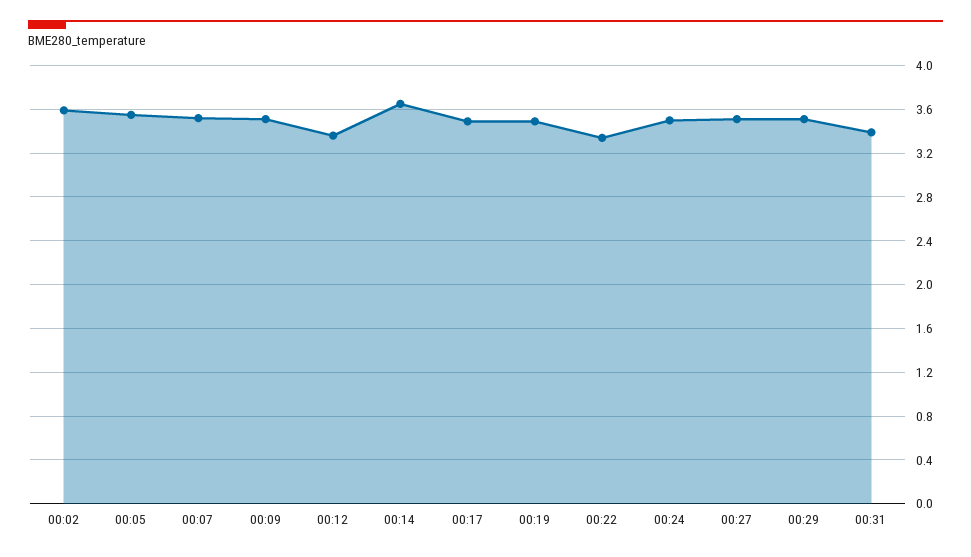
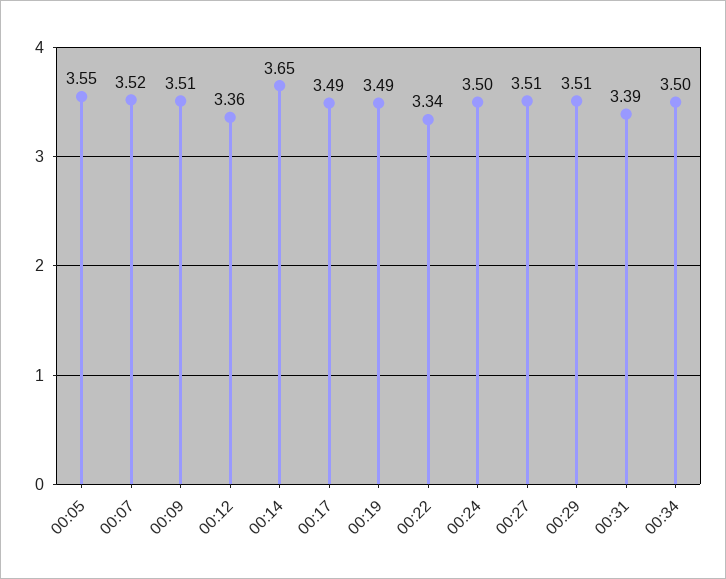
00:02: 3.6 -> none
00:34: none -> 3.5

